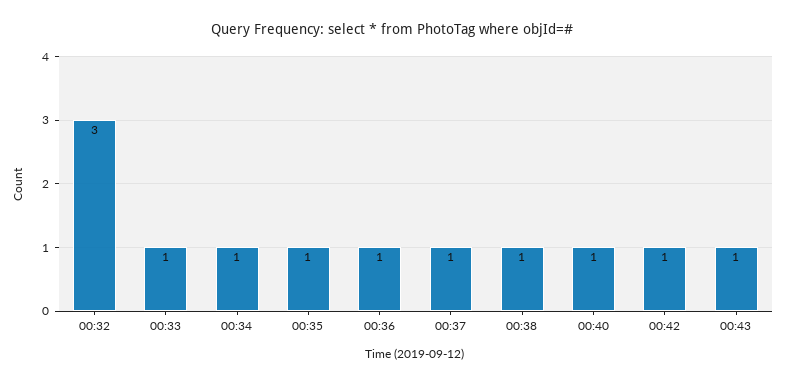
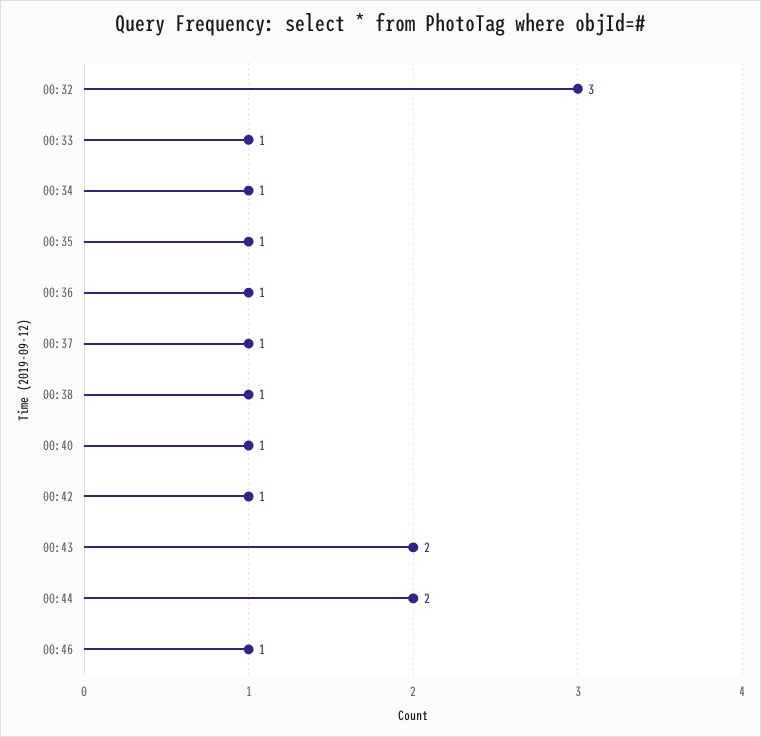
00:43: 1 -> 2
00:44: none -> 2
00:46: none -> 1

